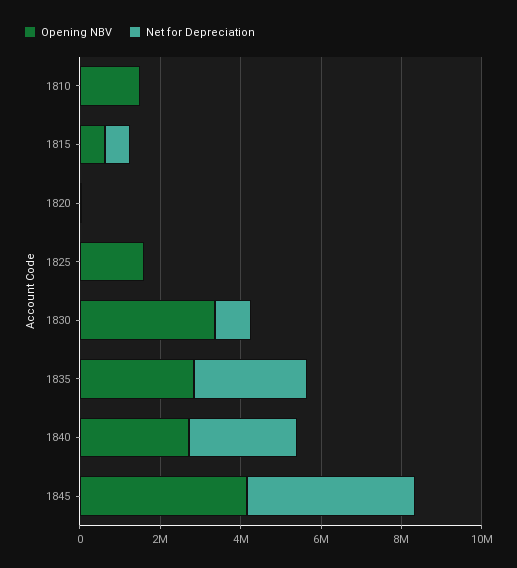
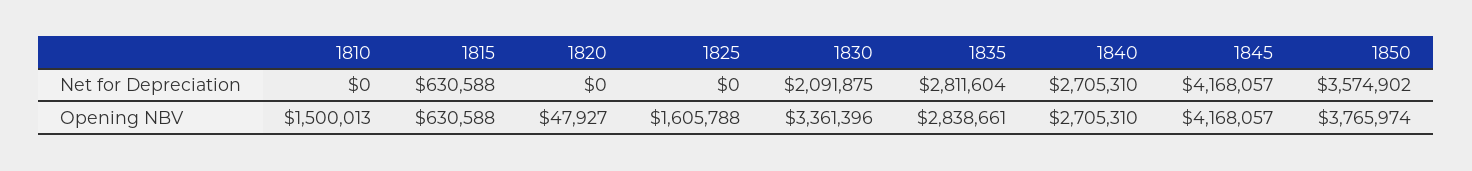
Net for Depreciation, 1830: 1000000 -> 2091875
Net for Depreciation, 1850: none -> 3574902
Opening NBV, 1850: none -> 3765974

